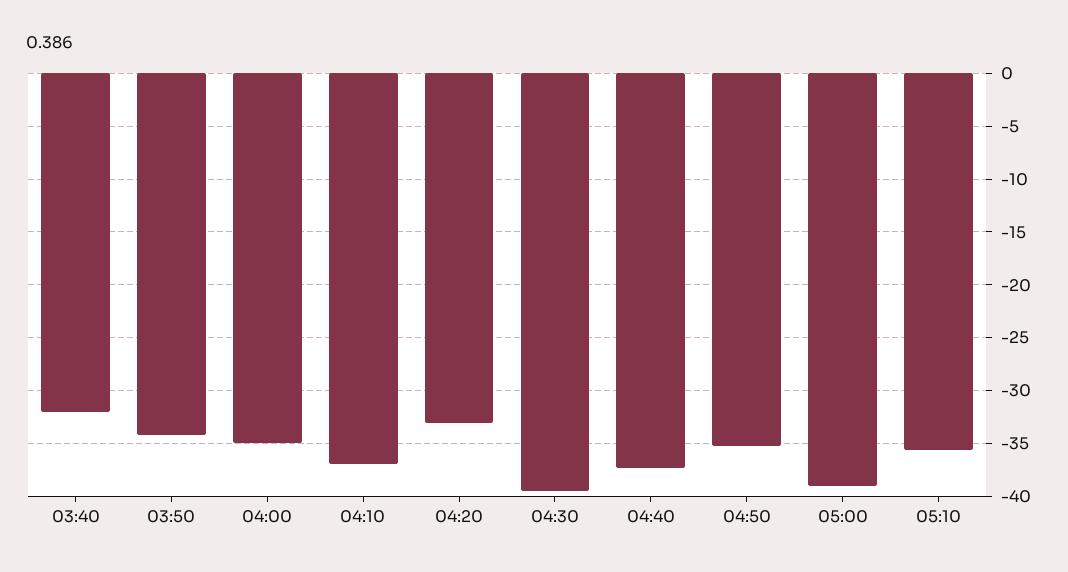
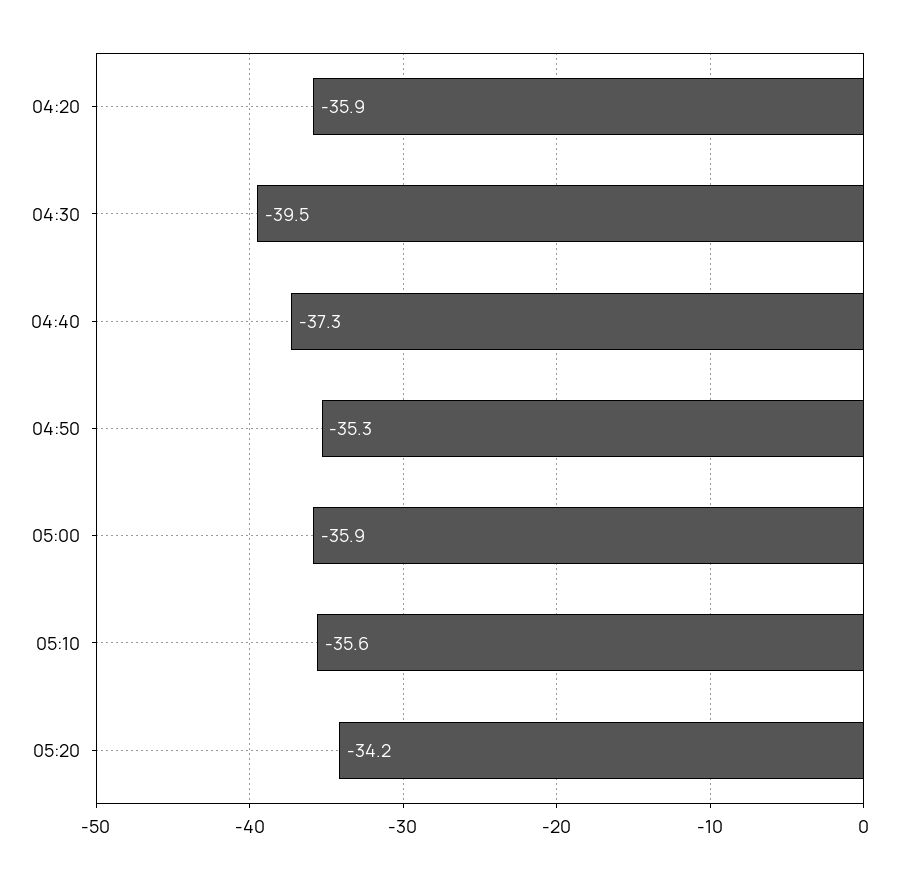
03:40: -32 -> none
03:50: -34 -> none
04:00: -35 -> none
04:10: -37 -> none
04:20: -33 -> -35.9
05:00: -39 -> -35.9
05:20: none -> -34.2

